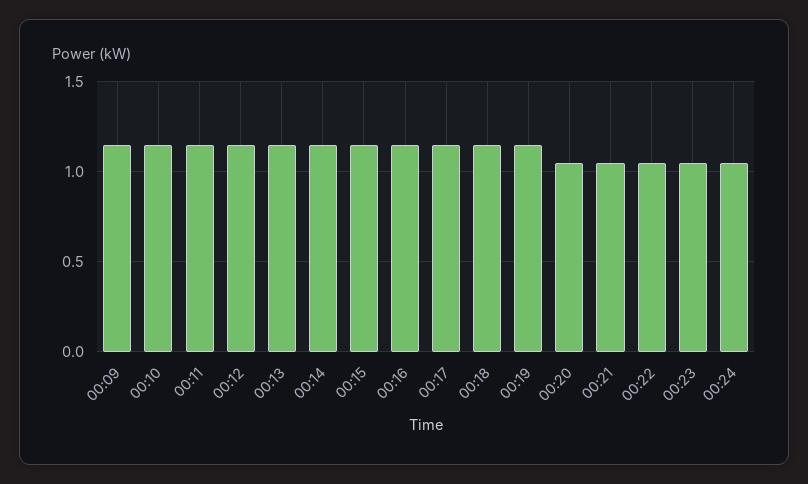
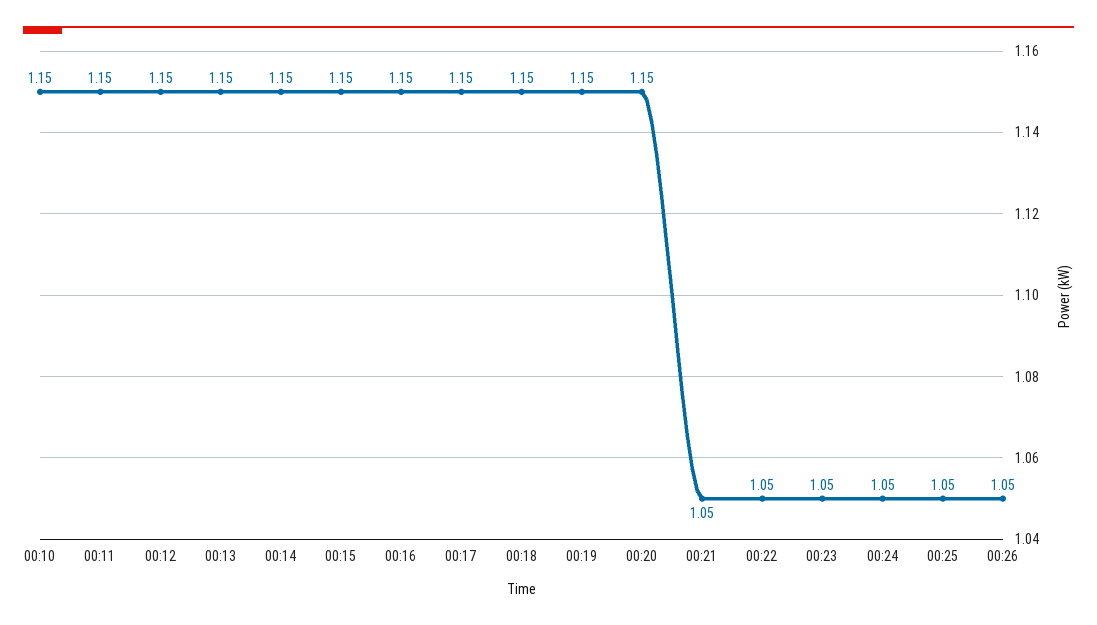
00:09: 1.15 -> none
00:20: 1.05 -> 1.15
00:25: none -> 1.05
00:26: none -> 1.05

